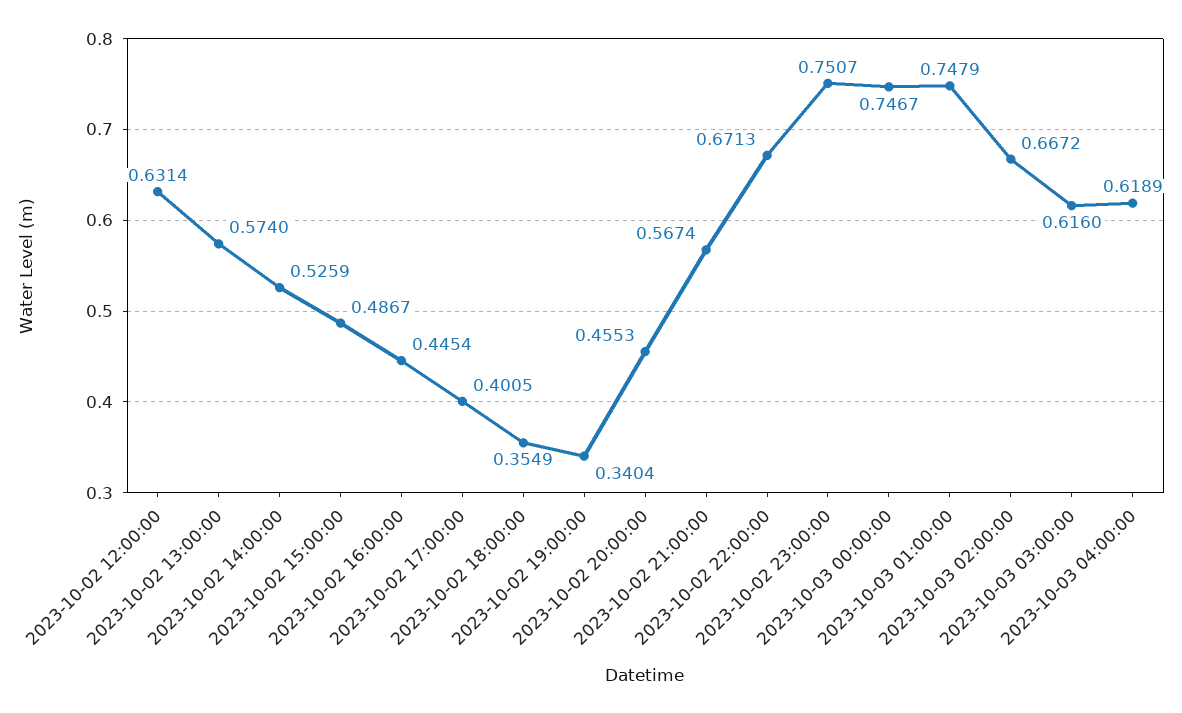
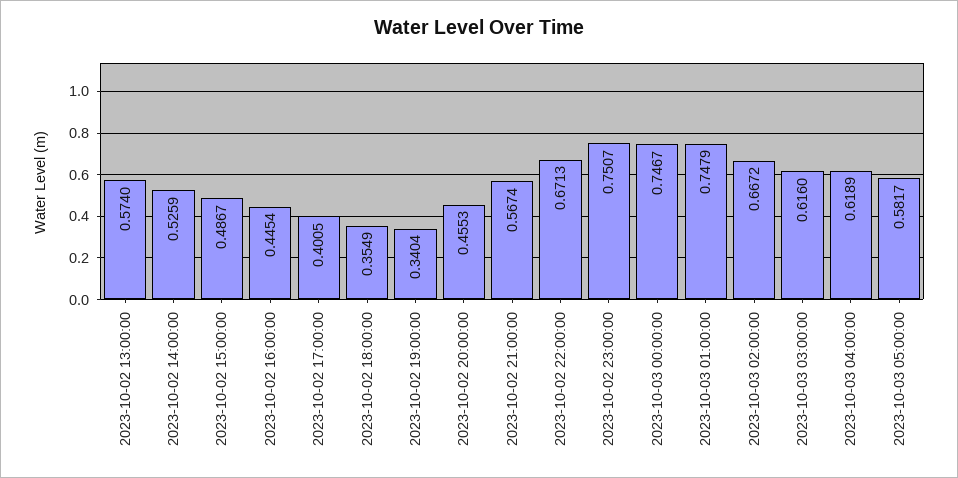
2023-10-02 12:00:00: 0.6314 -> none
2023-10-03 05:00:00: none -> 0.5817

